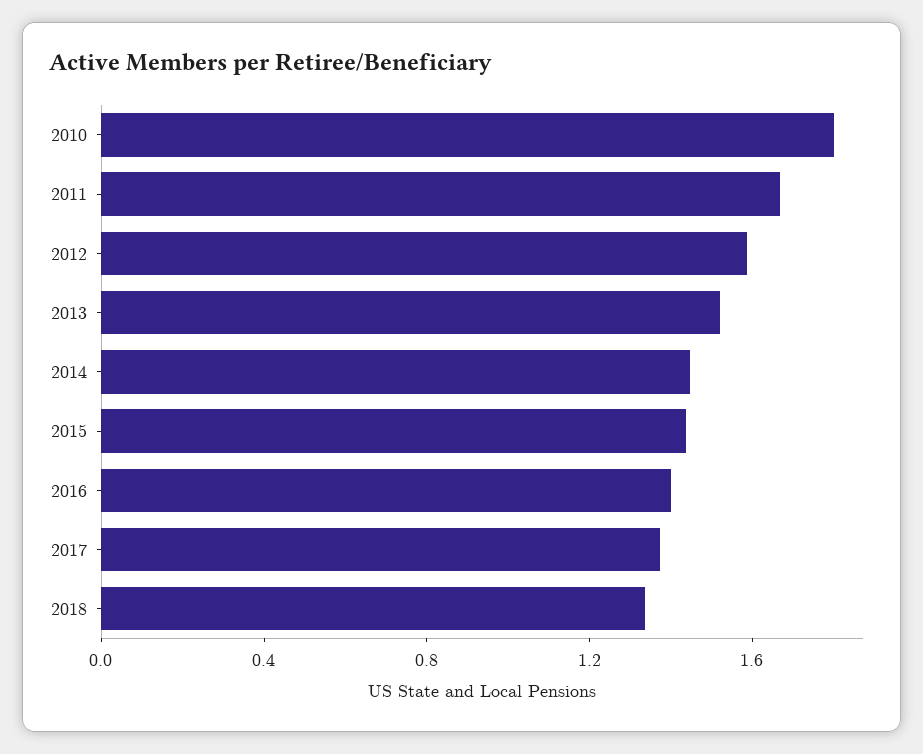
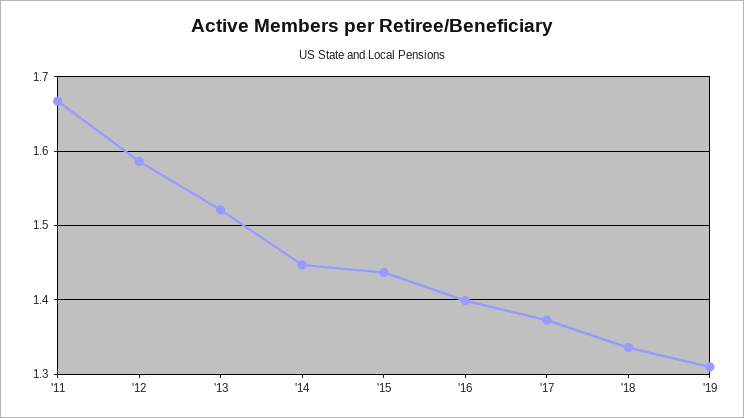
2010: 1.8 -> none
'19: none -> 1.31

